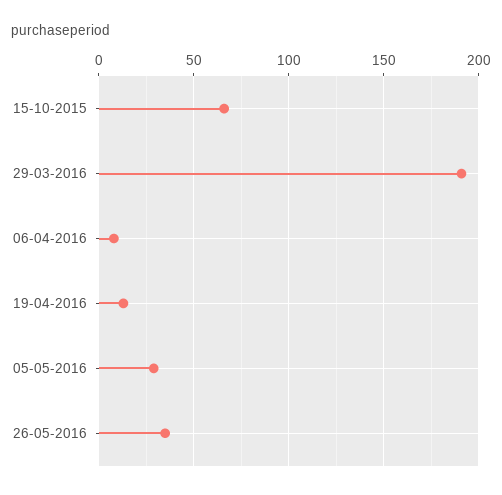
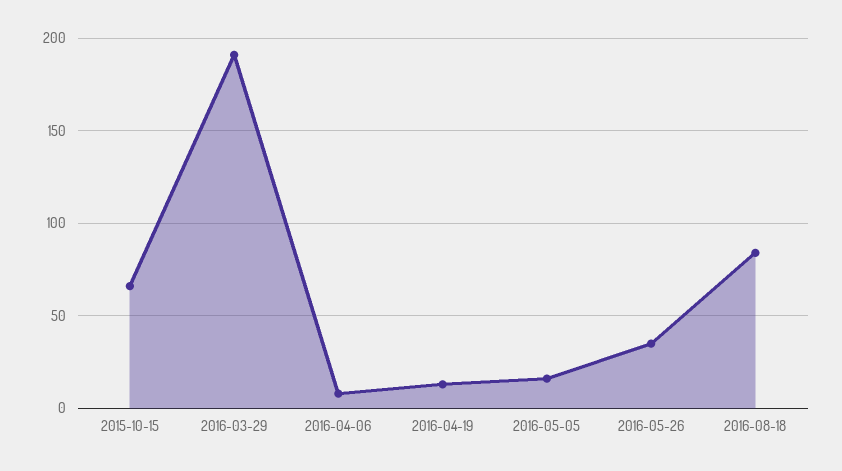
05-05-2016: 30 -> 15
2016-08-18: none -> 85

